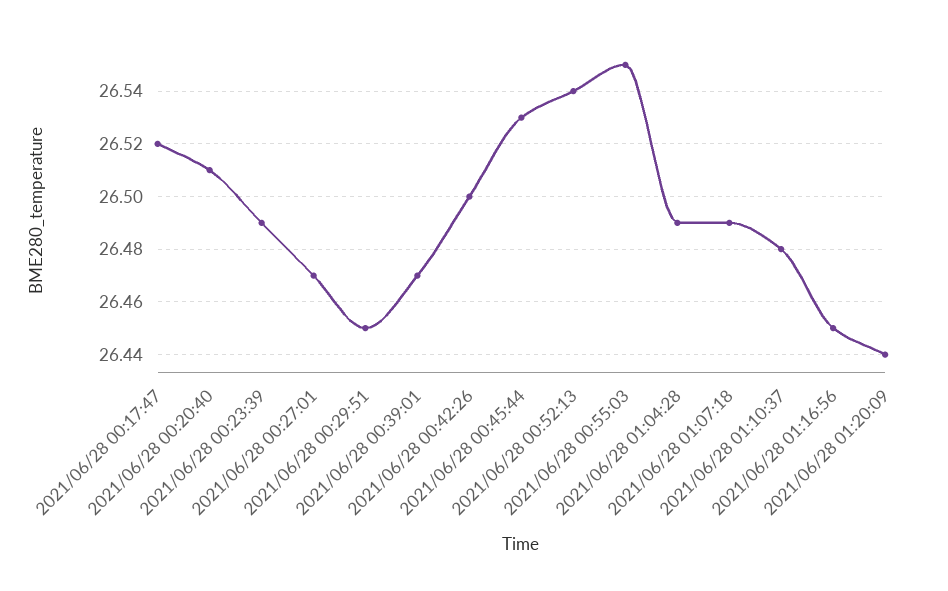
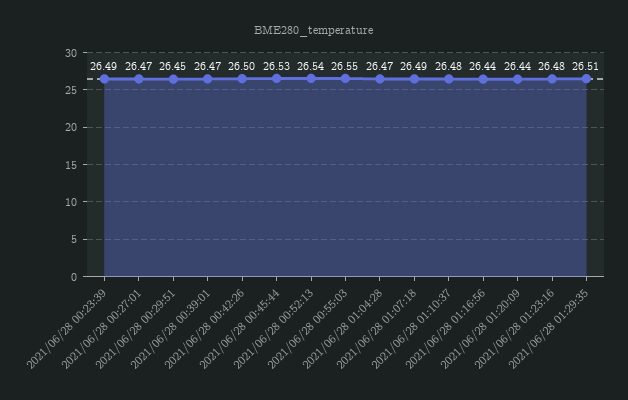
2021/06/28 00:17:47: 26.52 -> none
2021/06/28 00:20:40: 26.51 -> none
2021/06/28 01:04:28: 26.49 -> 26.47
2021/06/28 01:16:56: 26.45 -> 26.44
2021/06/28 01:23:16: none -> 26.48
2021/06/28 01:29:35: none -> 26.51

